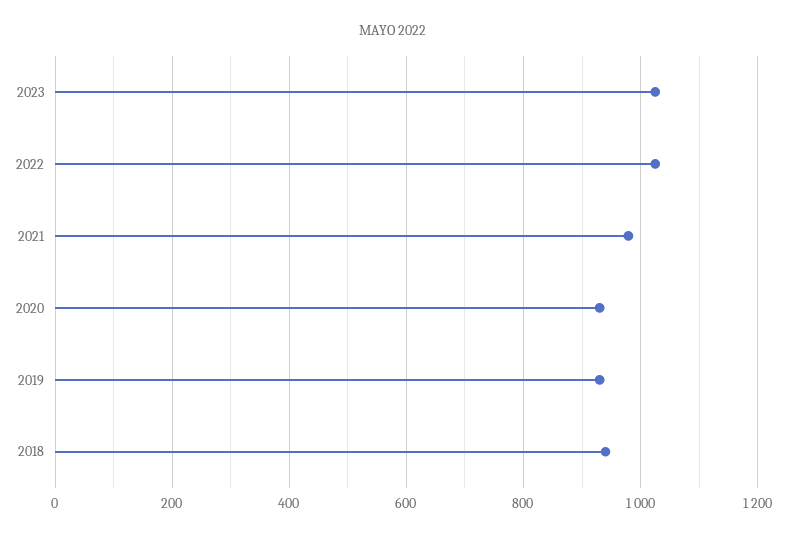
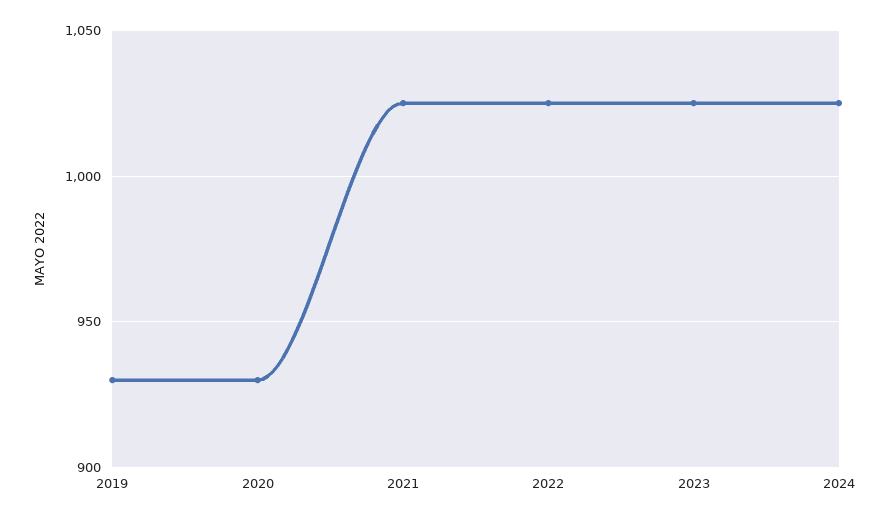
2021: 980 -> 1025
2018: 940 -> none
2024: none -> 1025

